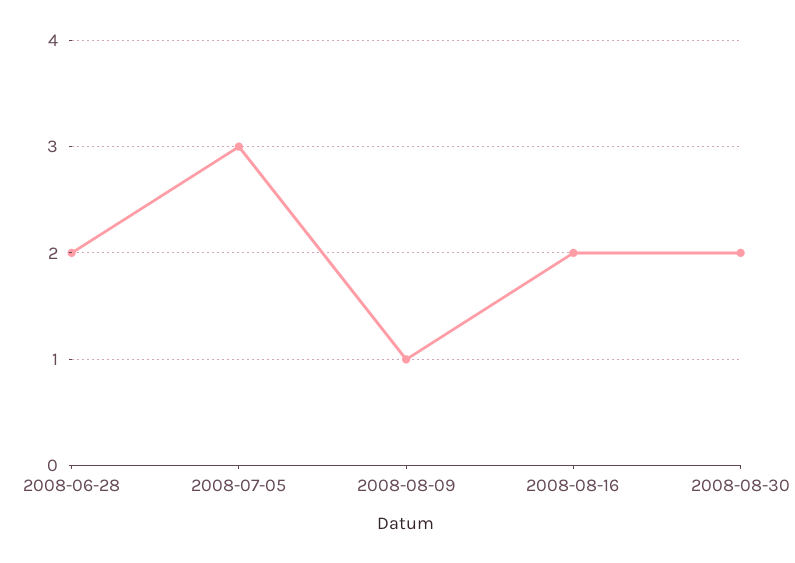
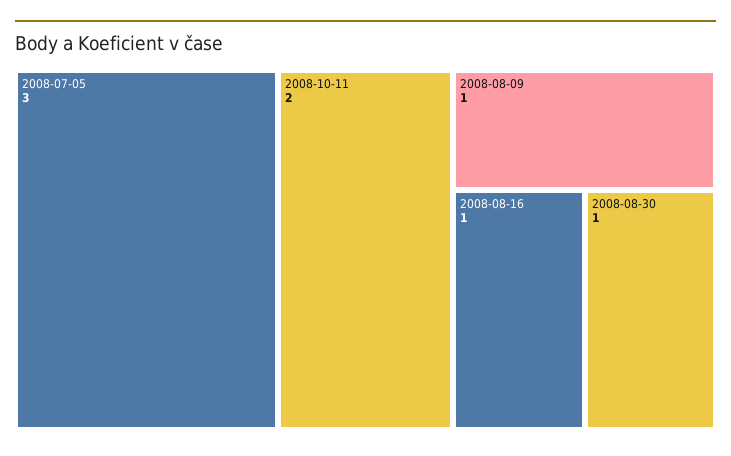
2008-06-28: 2 -> none
2008-08-16: 2 -> 1
2008-08-30: 2 -> 1
2008-10-11: none -> 2

